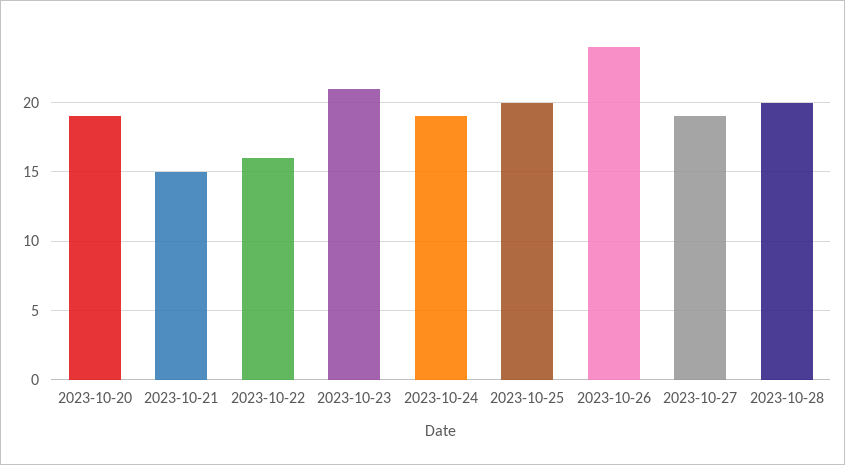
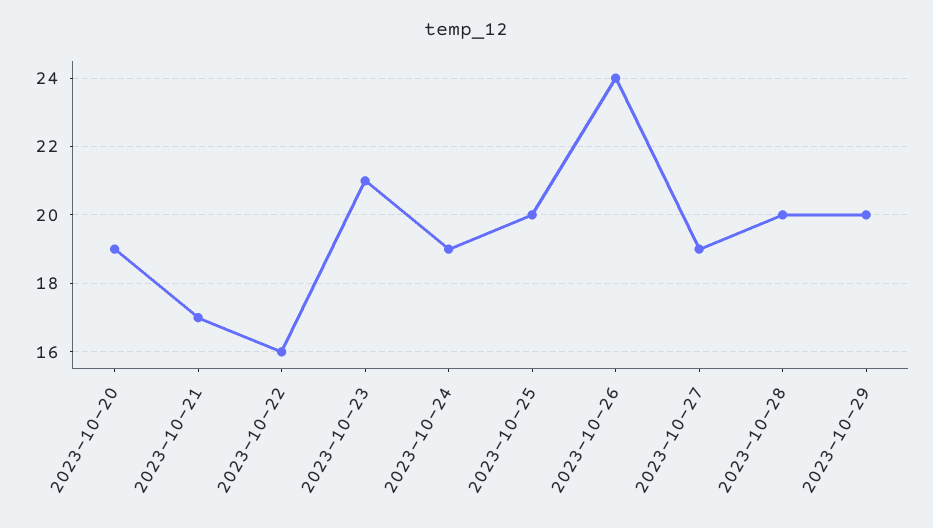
2023-10-21: 15 -> 17
2023-10-29: none -> 20

